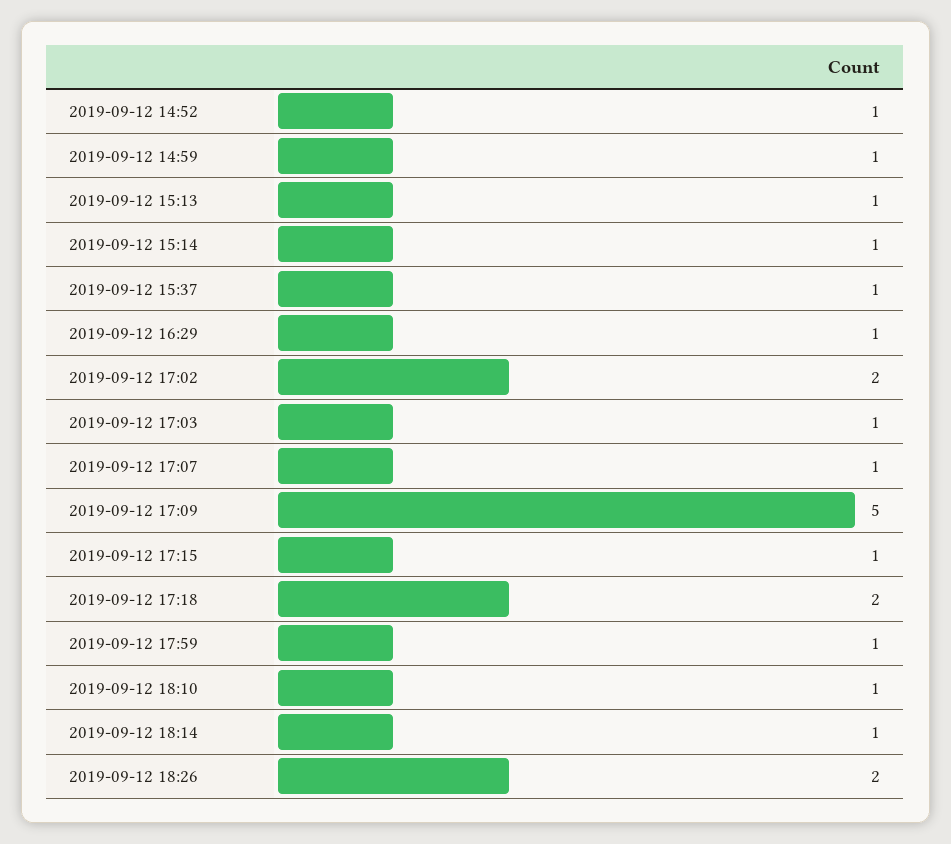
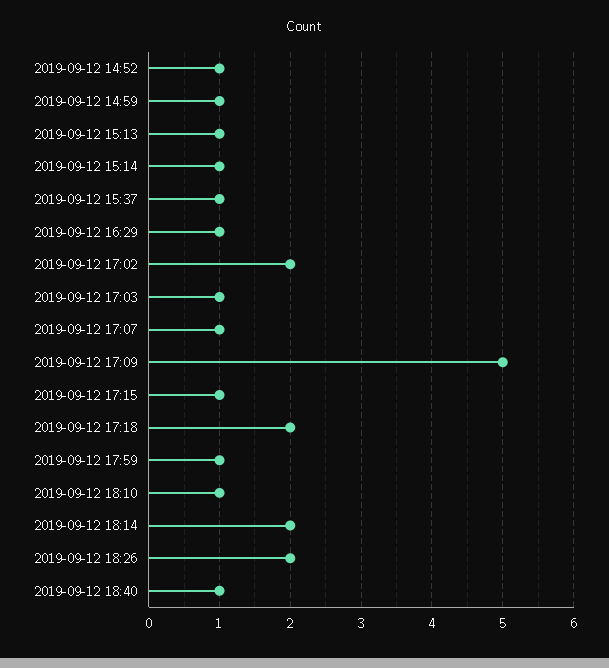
2019-09-12 18:14: 1 -> 2
2019-09-12 18:40: none -> 1

